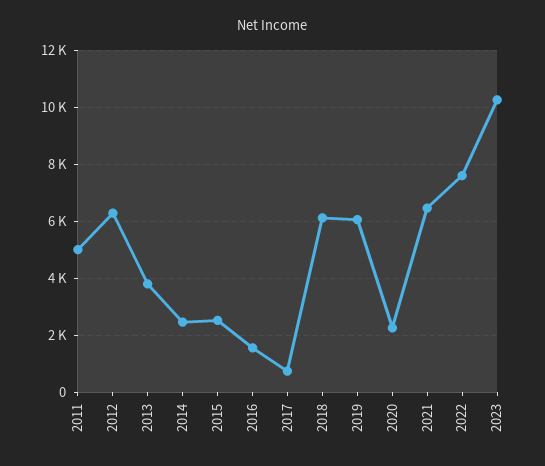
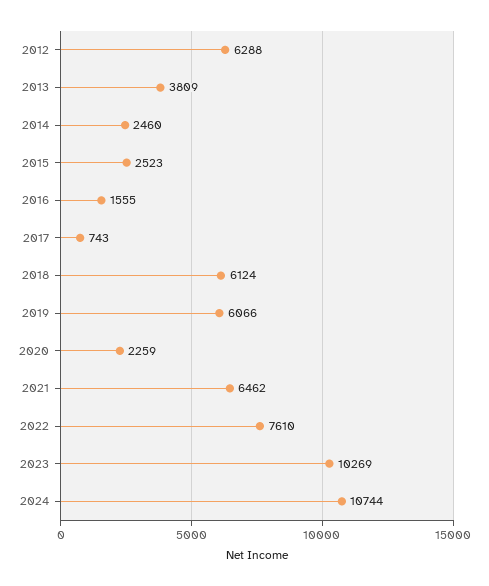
2011: 5000 -> none
2024: none -> 10744

